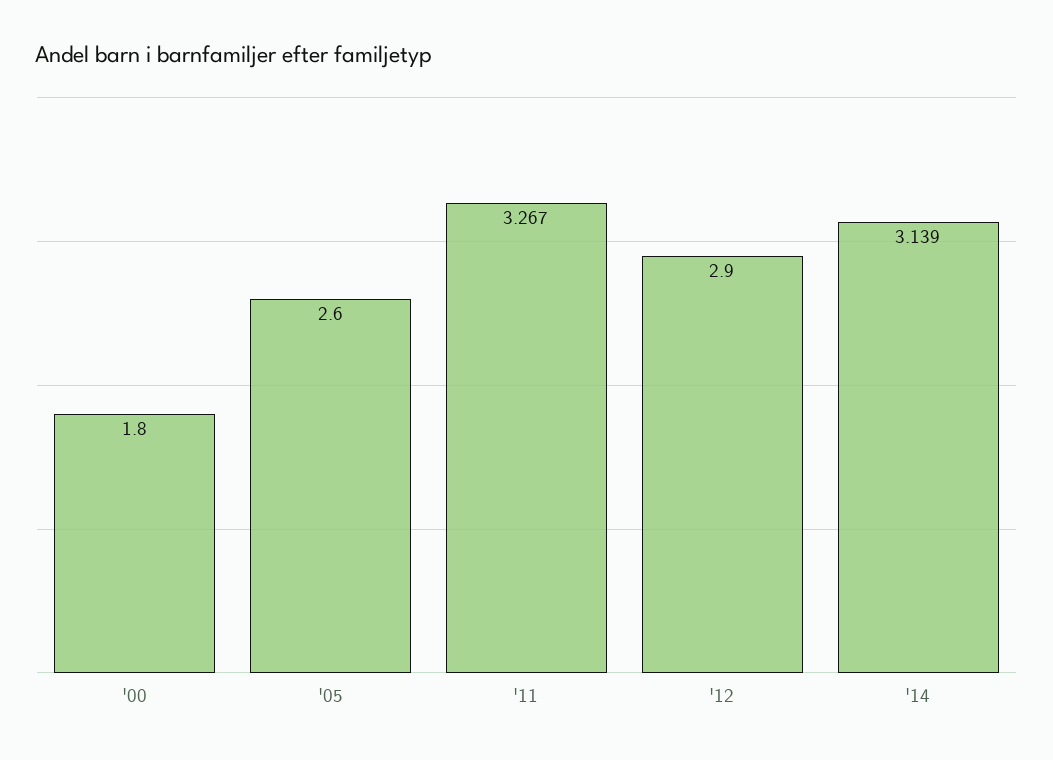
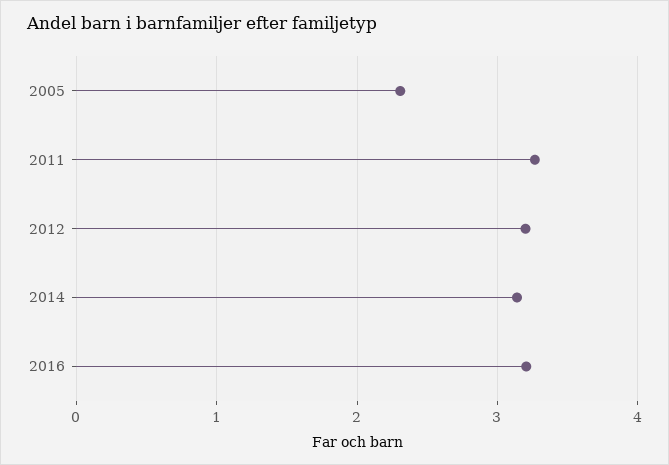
'00: 1.8 -> none
'05: 2.6 -> 2.3
'12: 2.9 -> 3.2
2016: none -> 3.2

